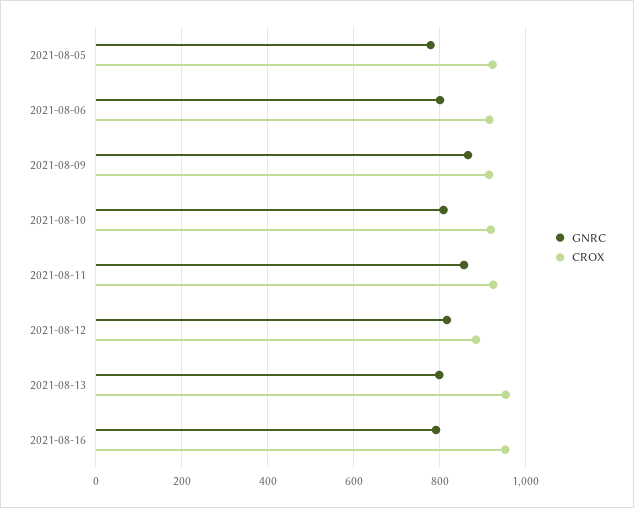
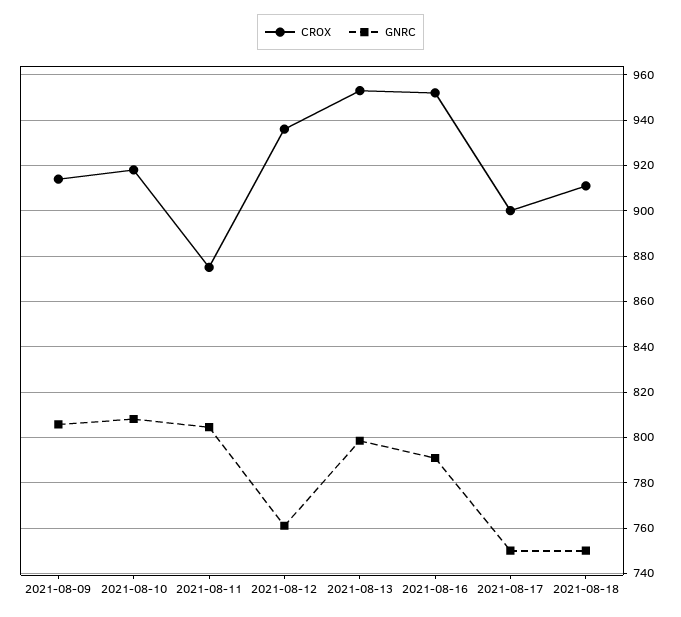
GNRC, 2021-08-05: 780 -> none
CROX, 2021-08-05: 920 -> none
GNRC, 2021-08-06: 800 -> none
CROX, 2021-08-06: 920 -> none
GNRC, 2021-08-09: 860 -> 805
GNRC, 2021-08-11: 860 -> 805
CROX, 2021-08-11: 920 -> 875
GNRC, 2021-08-12: 820 -> 760
CROX, 2021-08-12: 880 -> 935
CROX, 2021-08-17: none -> 900
GNRC, 2021-08-17: none -> 750
CROX, 2021-08-18: none -> 910
GNRC, 2021-08-18: none -> 750

